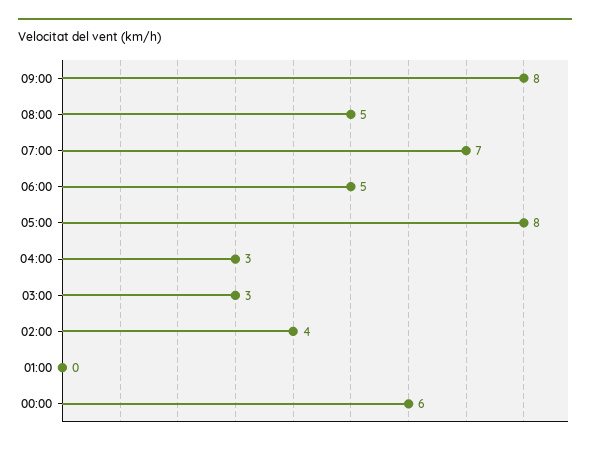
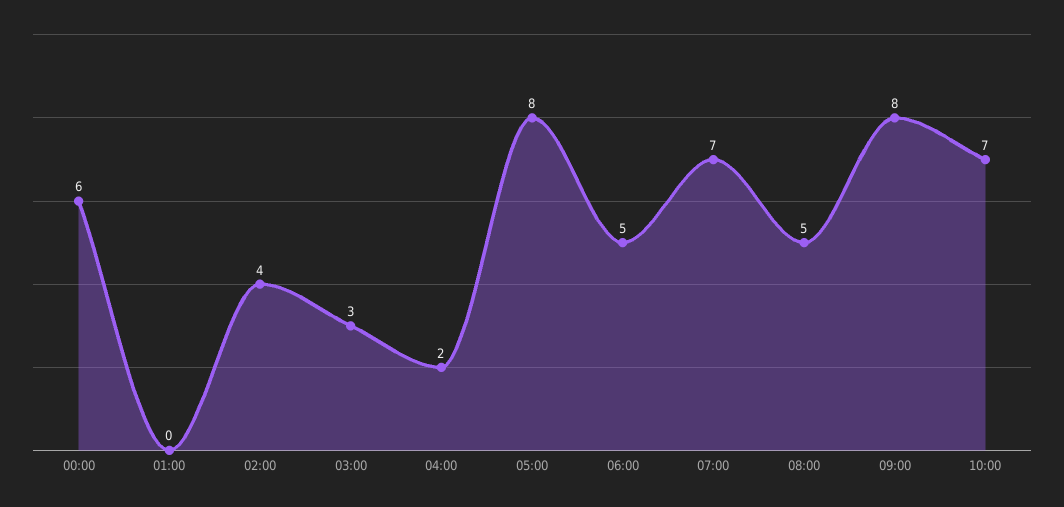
04:00: 3 -> 2
10:00: none -> 7

